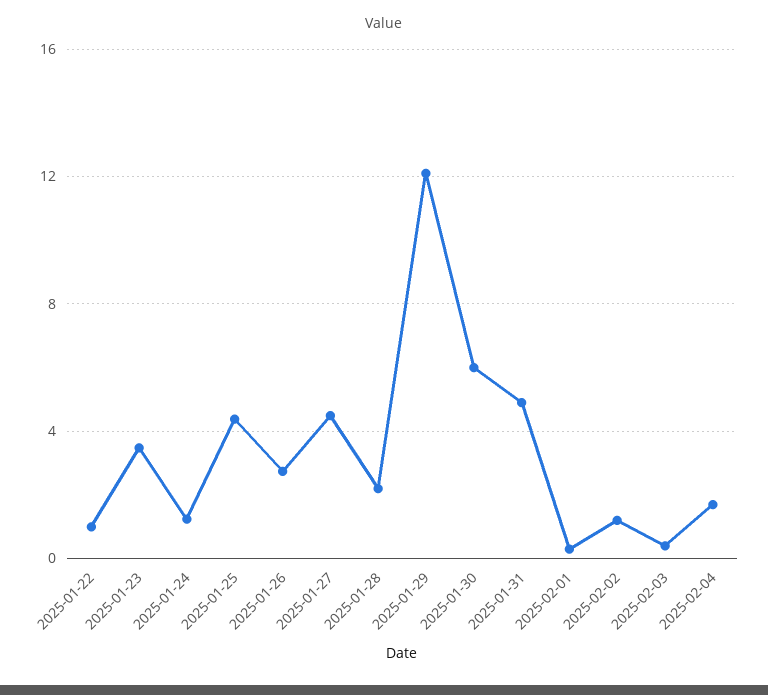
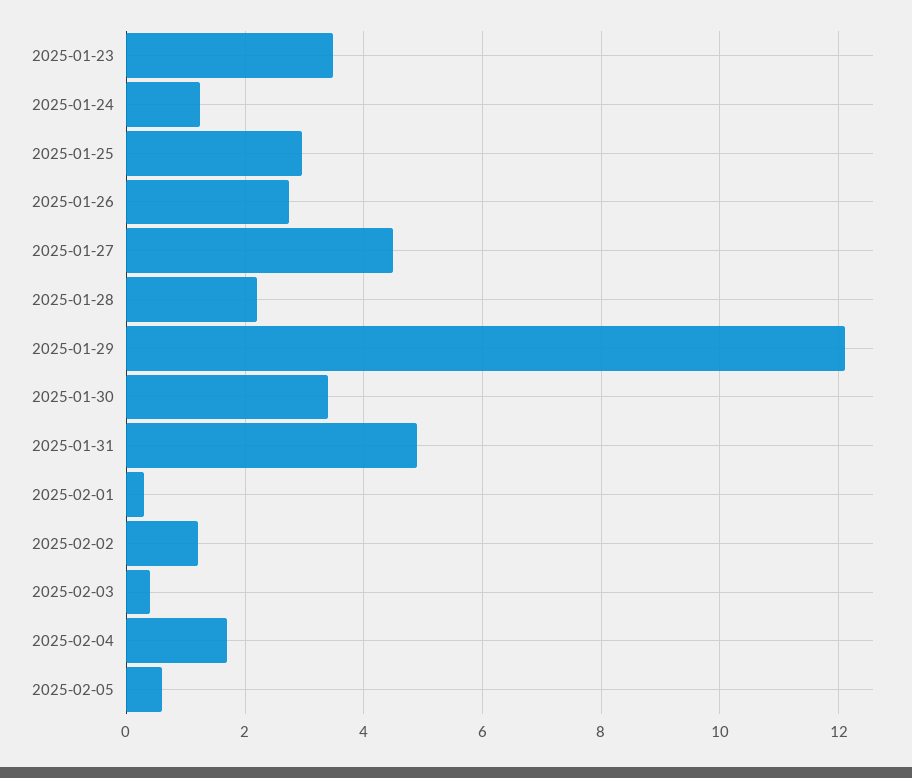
2025-01-22: 1 -> none
2025-01-25: 4.5 -> 3
2025-01-30: 6 -> 3.4
2025-02-05: none -> 0.6

